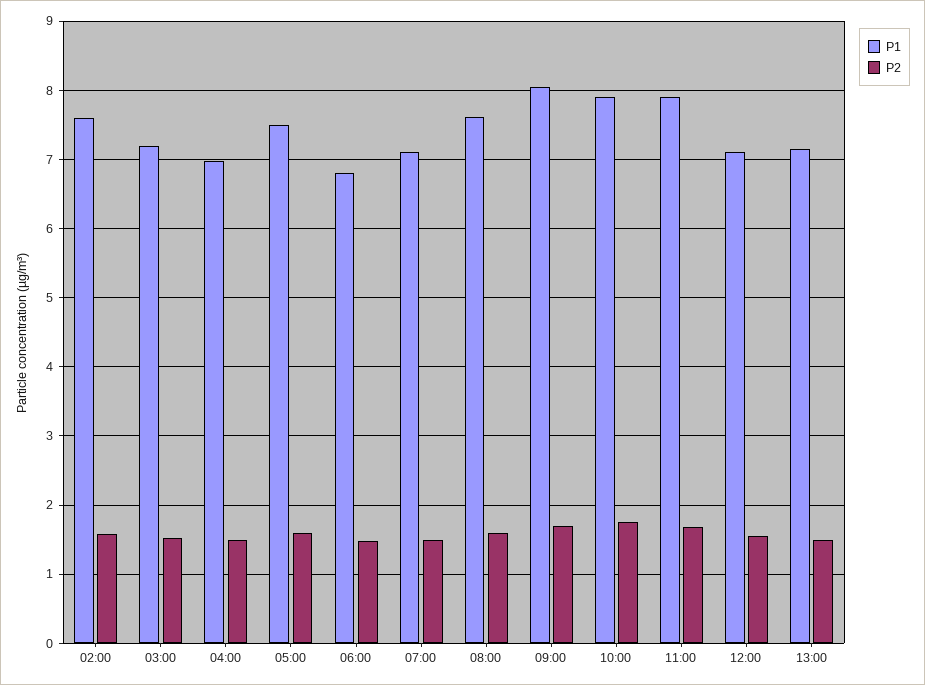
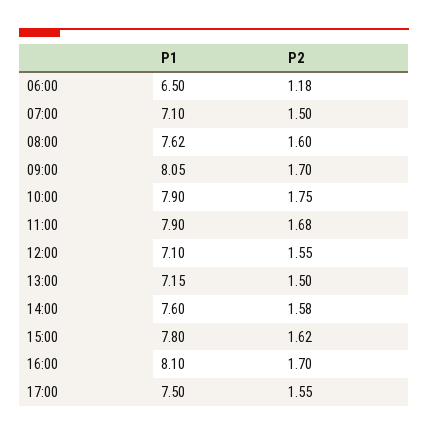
P1, 02:00: 7.6 -> none
P2, 02:00: 1.6 -> none
P1, 03:00: 7.2 -> none
P2, 03:00: 1.5 -> none
P1, 04:00: 7 -> none
P2, 04:00: 1.5 -> none
P1, 05:00: 7.5 -> none
P2, 05:00: 1.6 -> none
P1, 06:00: 6.8 -> 6.5
P2, 06:00: 1.5 -> 1.18
P1, 14:00: none -> 7.6
P2, 14:00: none -> 1.58
P1, 15:00: none -> 7.8
P2, 15:00: none -> 1.62
P1, 16:00: none -> 8.1
P2, 16:00: none -> 1.7
P1, 17:00: none -> 7.5
P2, 17:00: none -> 1.55

